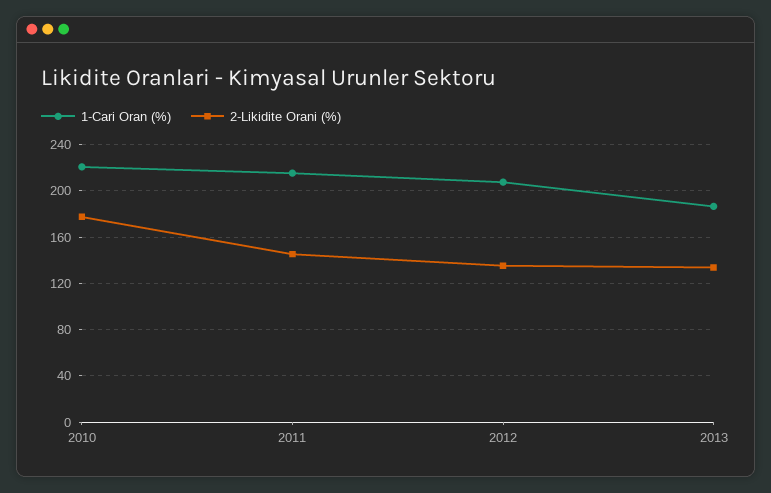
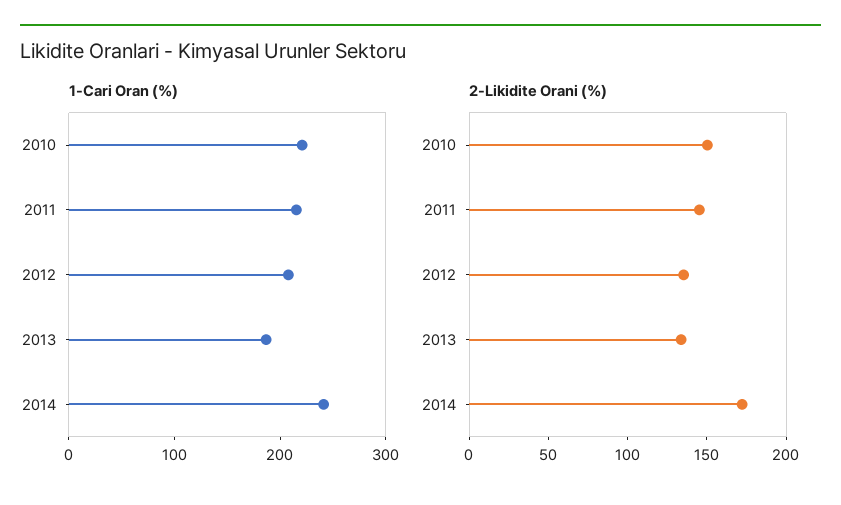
2-Likidite Orani (%), 2010: 180 -> 150
1-Cari Oran (%), 2014: none -> 240
2-Likidite Orani (%), 2014: none -> 170

